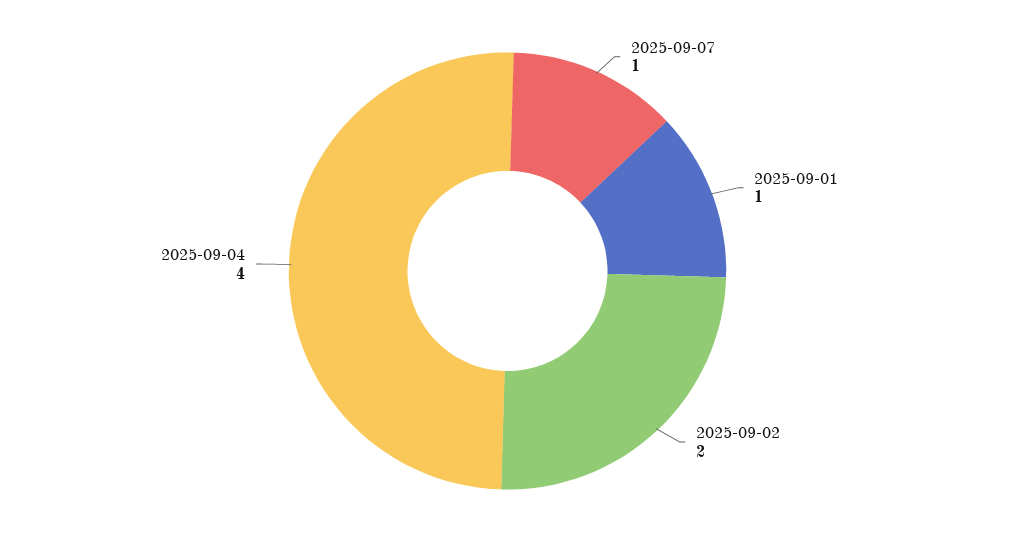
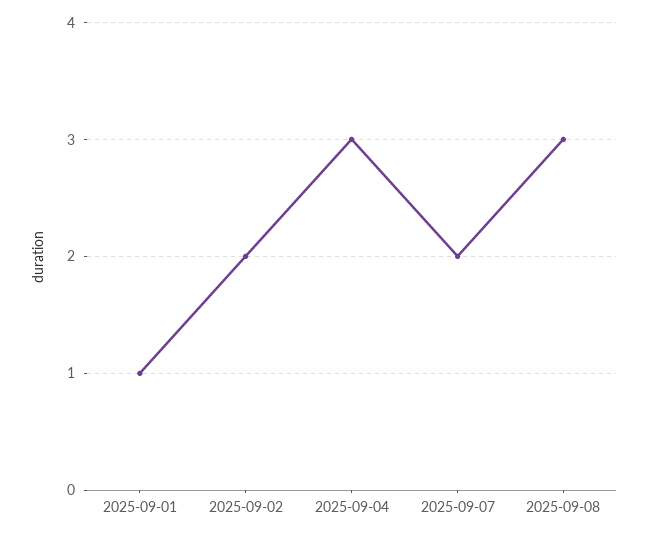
2025-09-07: 1 -> 2
2025-09-04: 4 -> 3
2025-09-08: none -> 3

